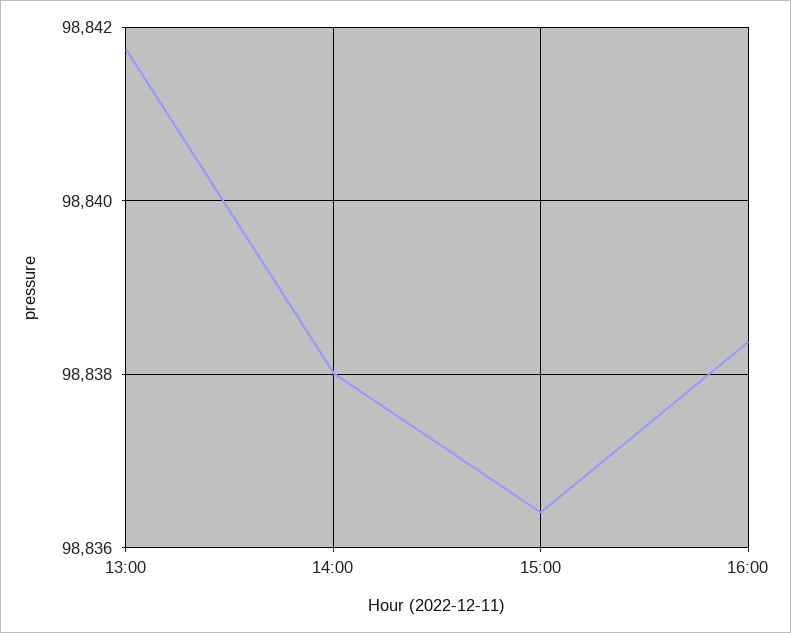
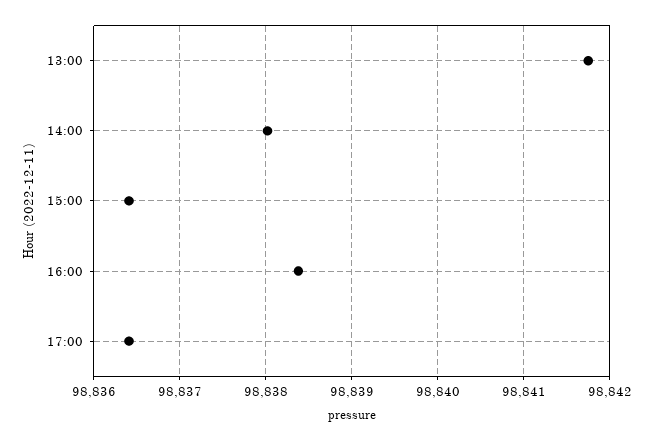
17:00: none -> 98836.4

